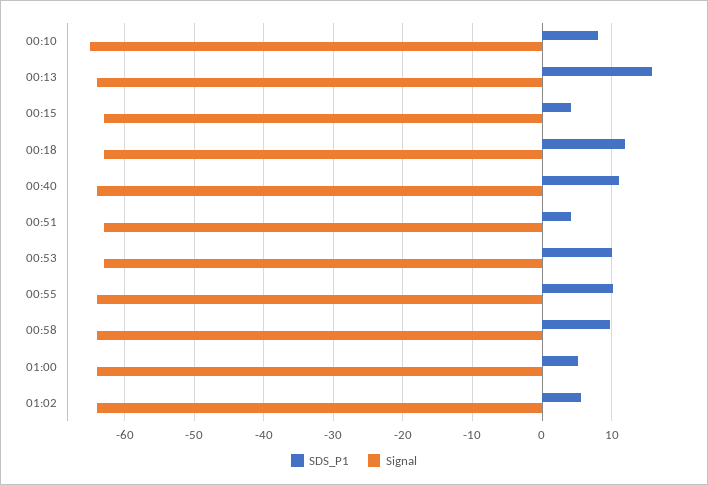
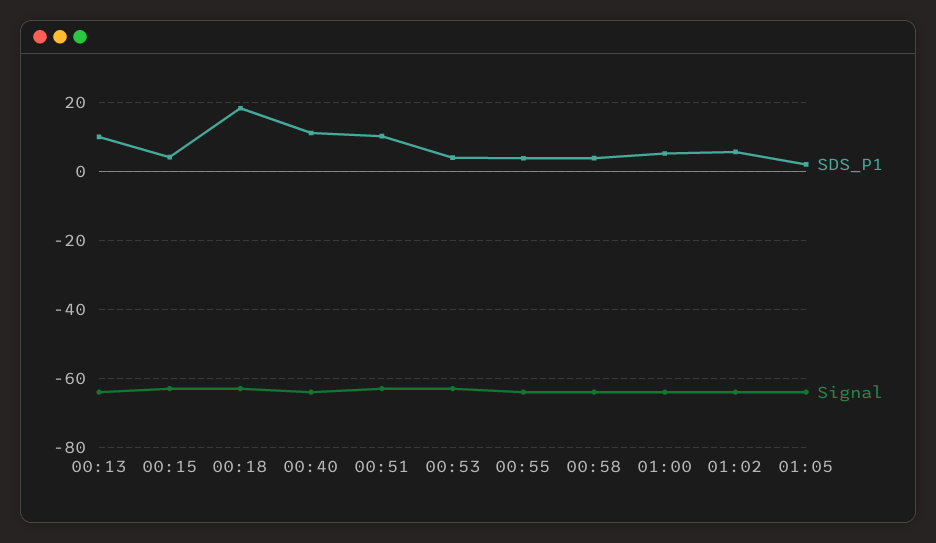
SDS_P1, 00:10: 8 -> none
Signal, 00:10: -65 -> none
SDS_P1, 00:13: 16 -> 10
SDS_P1, 00:18: 12 -> 18
SDS_P1, 00:51: 4 -> 10
SDS_P1, 00:53: 10 -> 4
SDS_P1, 00:55: 10 -> 4
SDS_P1, 00:58: 10 -> 4
SDS_P1, 01:05: none -> 2
Signal, 01:05: none -> -64

